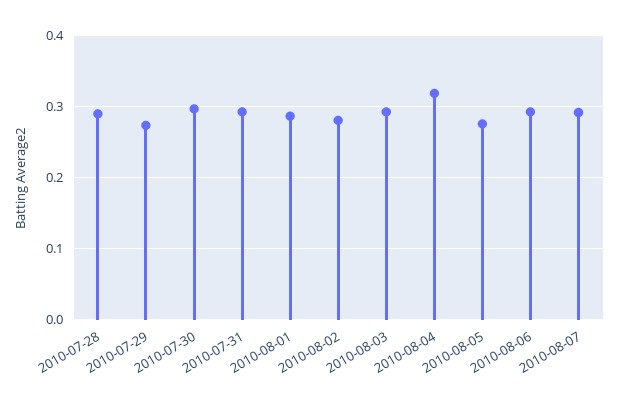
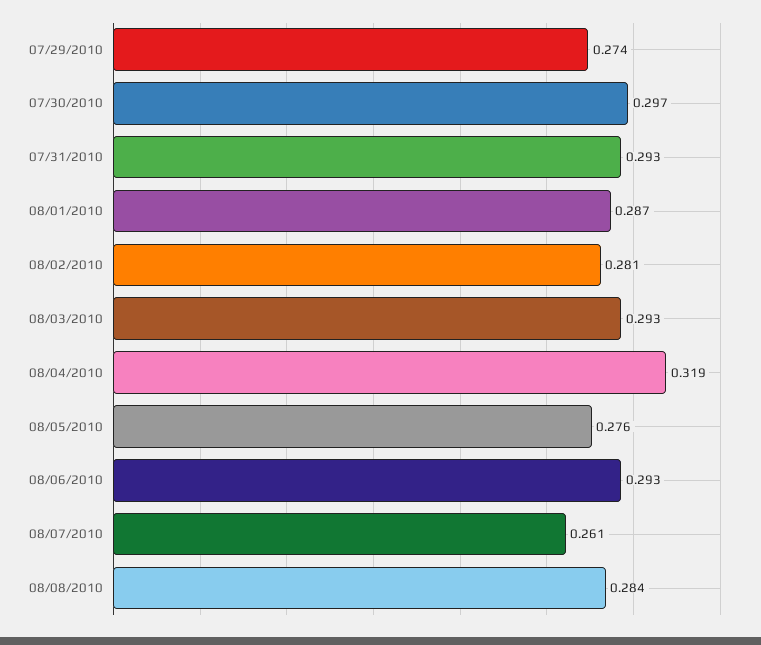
2010-07-28: 0.29 -> none
2010-08-07: 0.29 -> 0.261
08/08/2010: none -> 0.284

